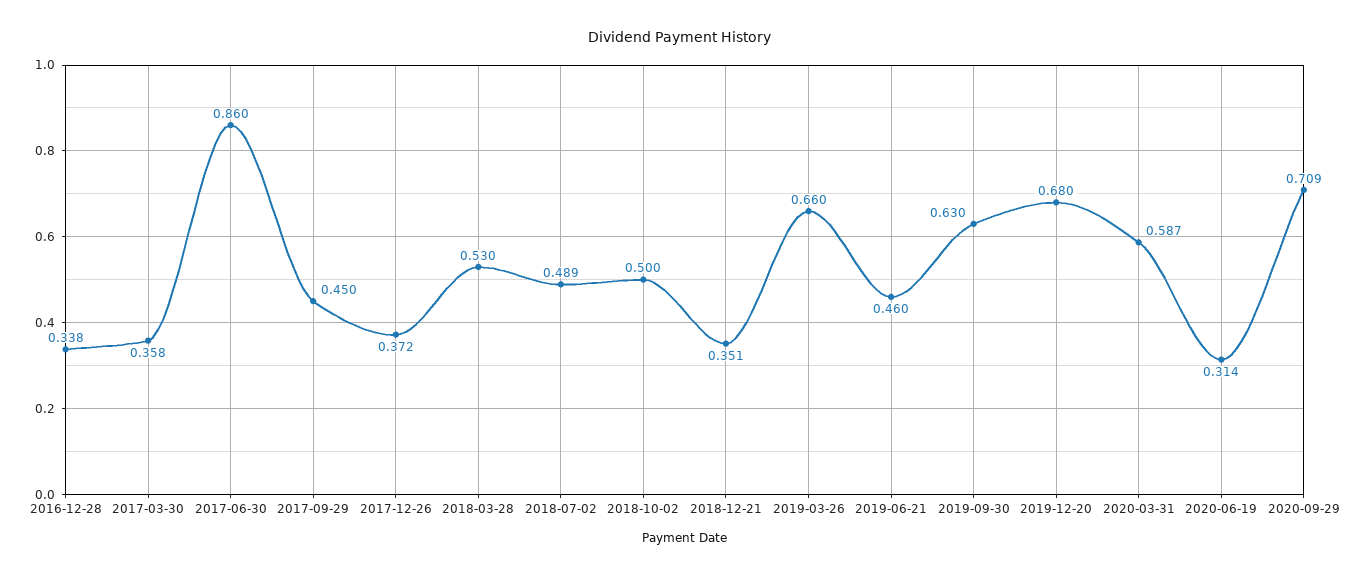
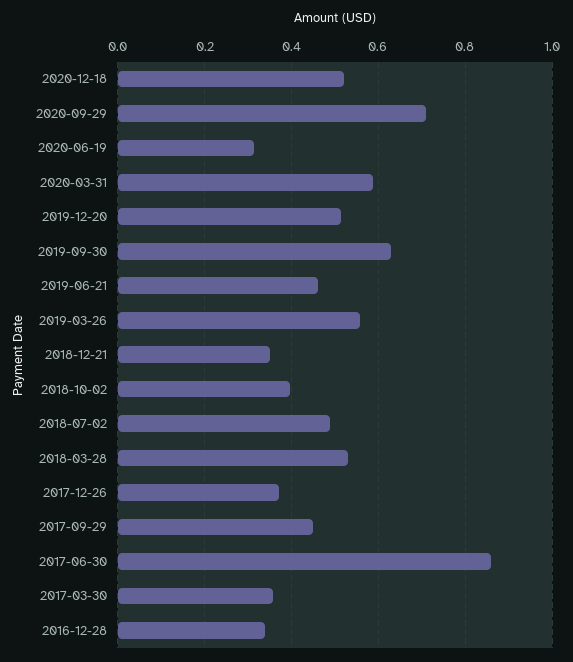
2018-10-02: 0.5 -> 0.4
2019-03-26: 0.66 -> 0.56
2019-12-20: 0.68 -> 0.52
2020-12-18: none -> 0.52

